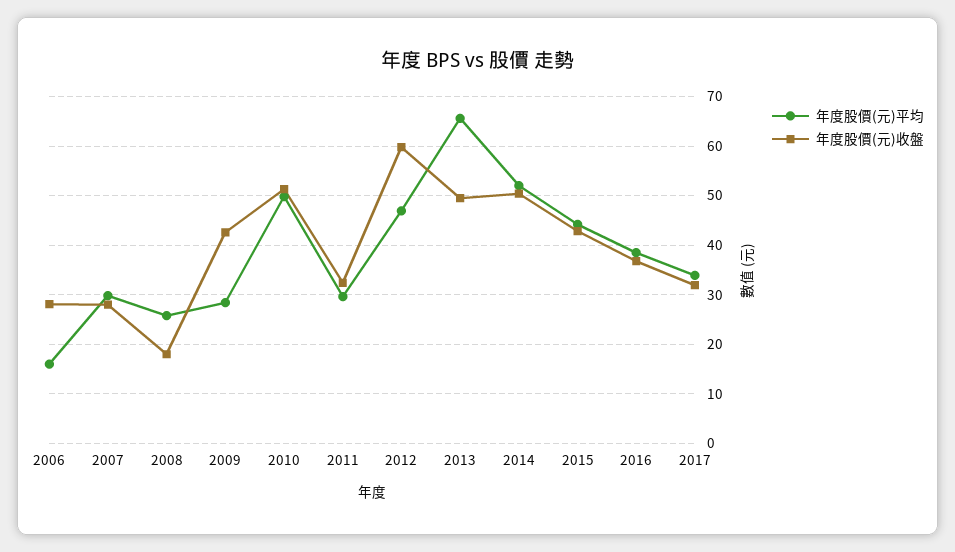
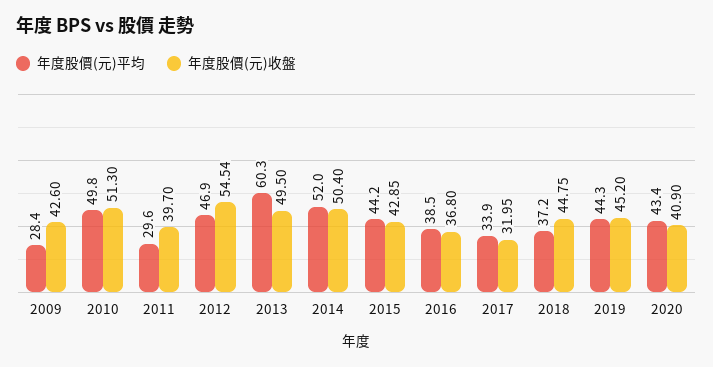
年度股價(元)平均, 2006: 16 -> none
年度股價(元)收盤, 2006: 28 -> none
年度股價(元)平均, 2007: 30 -> none
年度股價(元)收盤, 2007: 28 -> none
年度股價(元)平均, 2008: 26 -> none
年度股價(元)收盤, 2008: 18 -> none
年度股價(元)收盤, 2011: 32 -> 39.7
年度股價(元)收盤, 2012: 60 -> 54.54
年度股價(元)平均, 2013: 66 -> 60.3
年度股價(元)平均, 2018: none -> 37.2
年度股價(元)收盤, 2018: none -> 44.75
年度股價(元)平均, 2019: none -> 44.3
年度股價(元)收盤, 2019: none -> 45.2
年度股價(元)平均, 2020: none -> 43.4
年度股價(元)收盤, 2020: none -> 40.9

